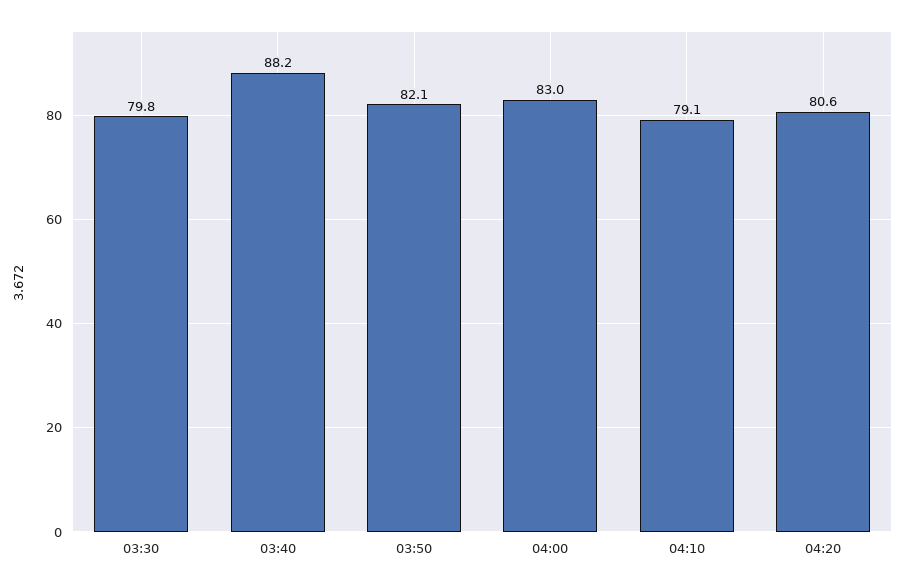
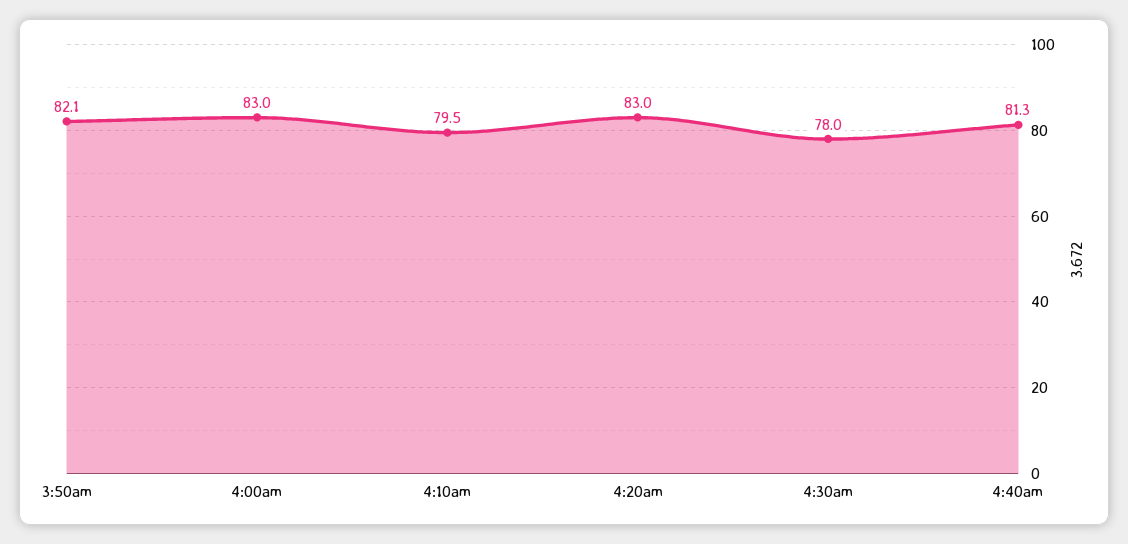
03:30: 79.8 -> none
03:40: 88.2 -> none
04:10: 79.1 -> 79.5
04:20: 80.6 -> 83
4:30am: none -> 78
4:40am: none -> 81.3

